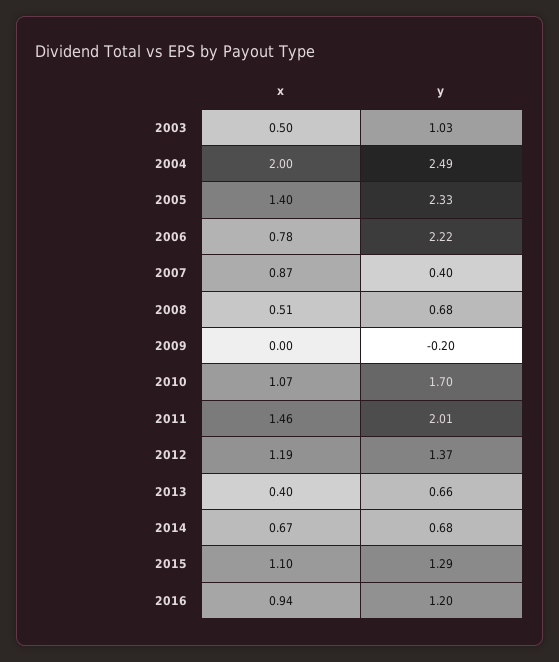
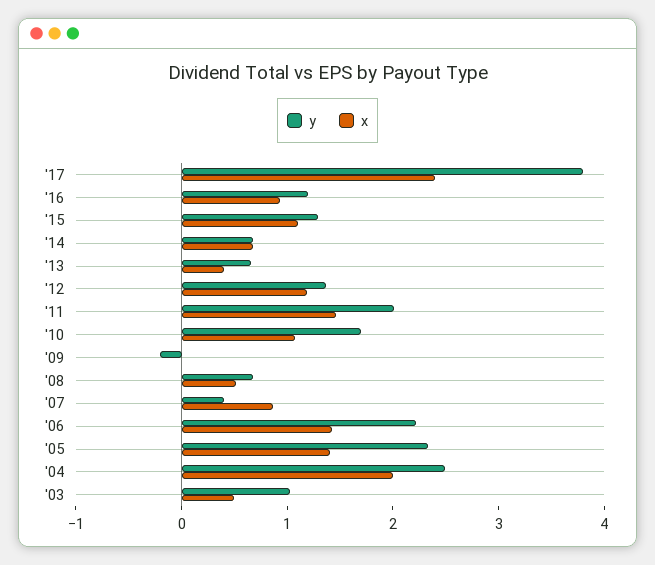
x, 2006: 0.78 -> 1.4
y, '17: none -> 3.8
x, '17: none -> 2.4

